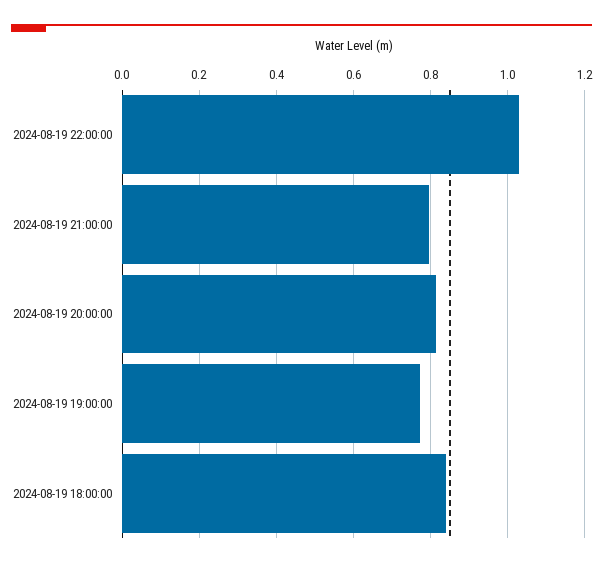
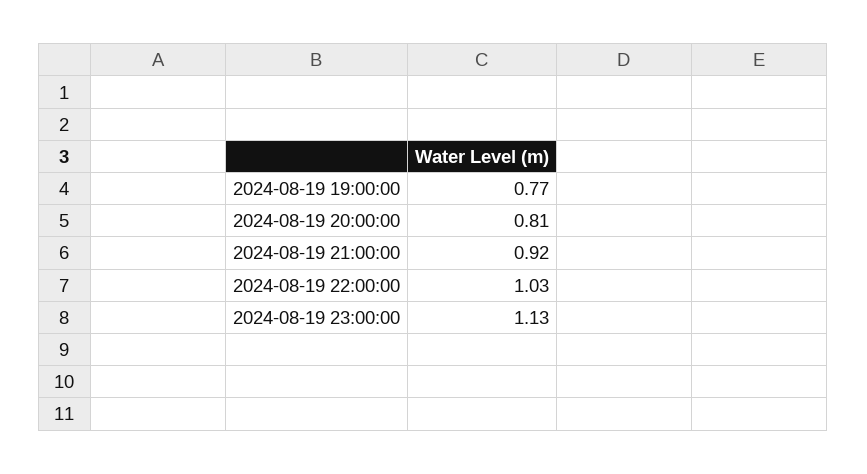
2024-08-19 21:00:00: 0.8 -> 0.92
2024-08-19 18:00:00: 0.84 -> none
2024-08-19 23:00:00: none -> 1.13

